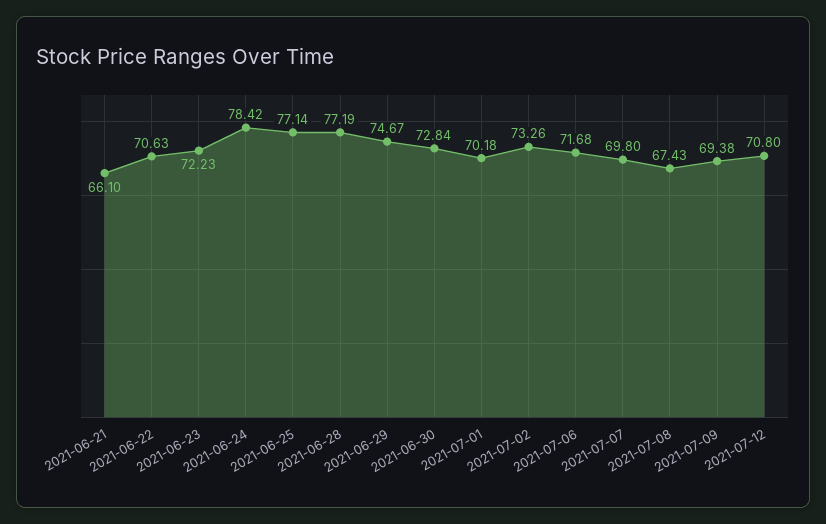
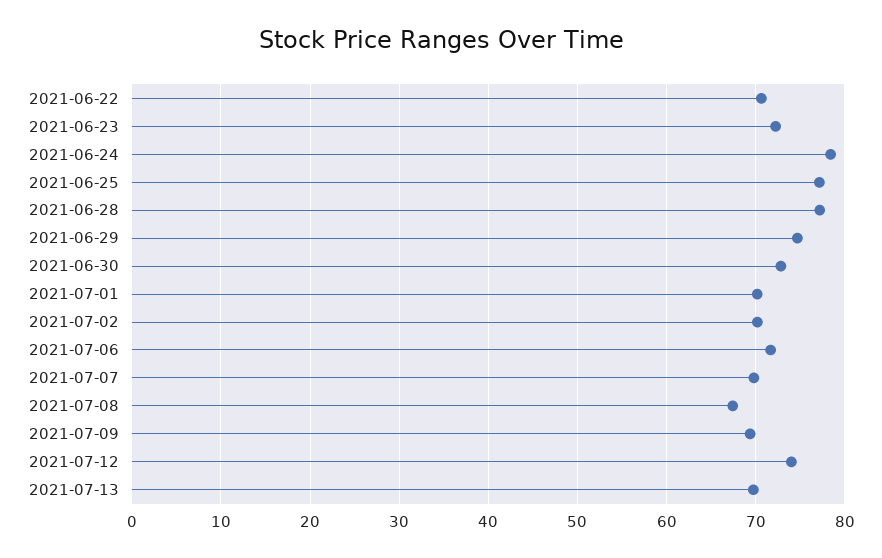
2021-06-21: 66.1 -> none
2021-07-02: 73.26 -> 70
2021-07-12: 70.8 -> 74
2021-07-13: none -> 70

